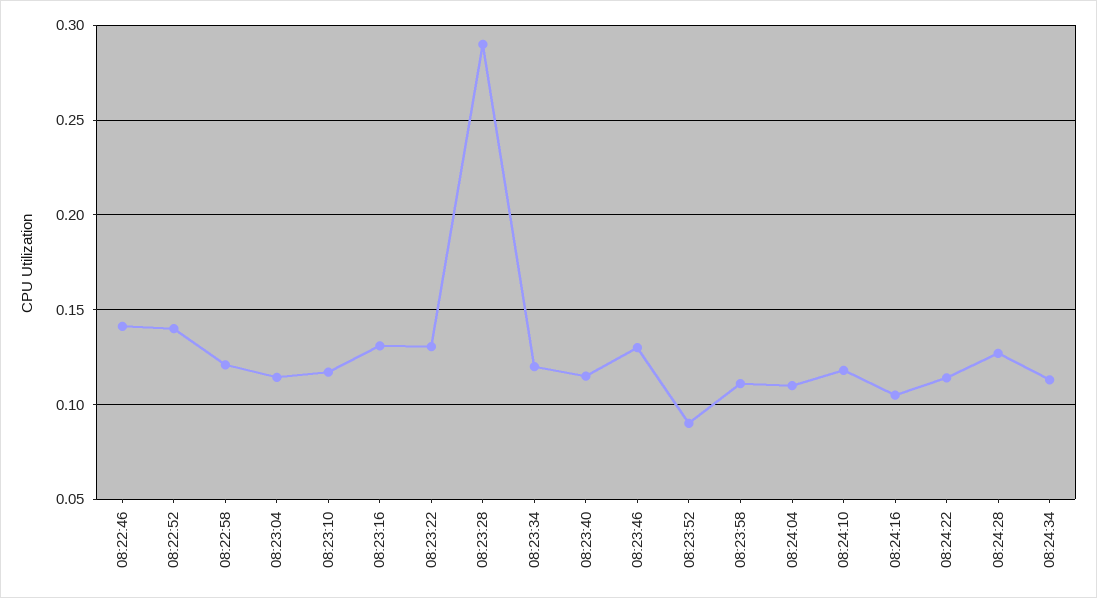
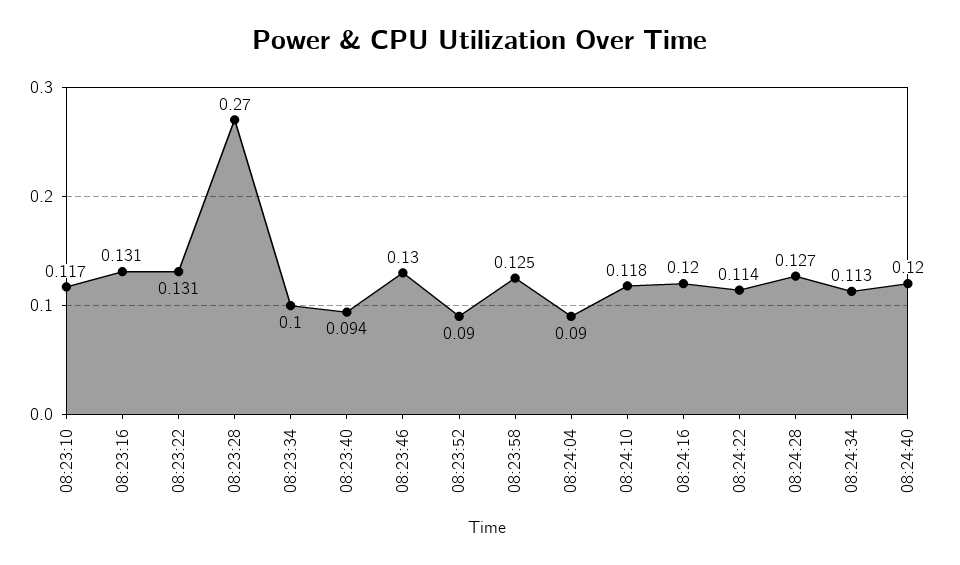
08:22:46: 0.14 -> none
08:22:52: 0.14 -> none
08:22:58: 0.12 -> none
08:23:04: 0.115 -> none
08:23:28: 0.29 -> 0.27
08:23:34: 0.12 -> 0.1
08:23:40: 0.115 -> 0.094
08:23:58: 0.11 -> 0.125
08:24:04: 0.11 -> 0.09
08:24:16: 0.105 -> 0.12
08:24:40: none -> 0.12

